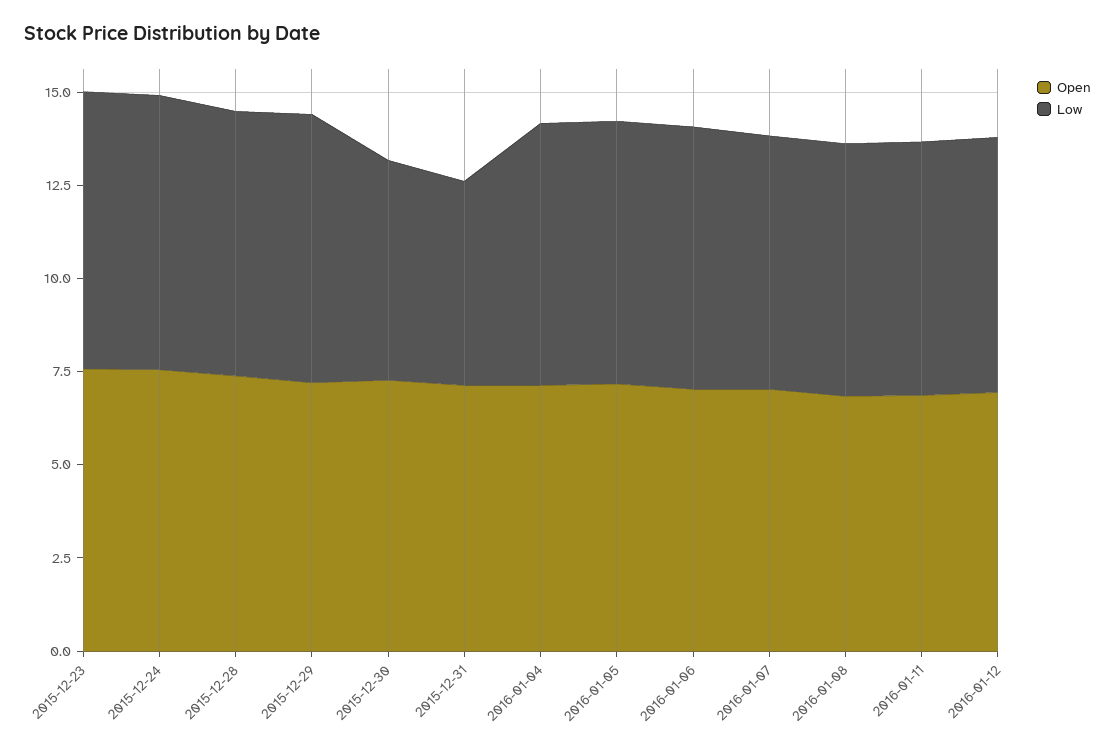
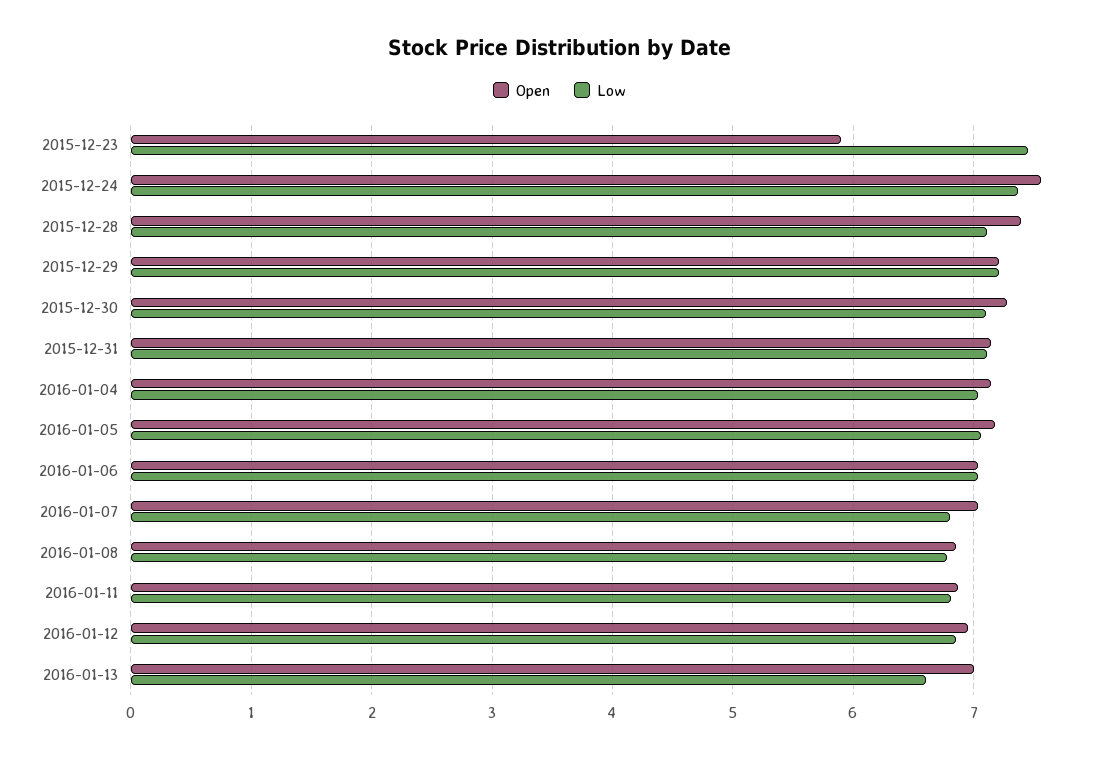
Open, 2015-12-23: 7.5 -> 5.9
Low, 2015-12-30: 6 -> 7.1
Low, 2015-12-31: 5.5 -> 7.1
Open, 2016-01-13: none -> 7
Low, 2016-01-13: none -> 6.6

